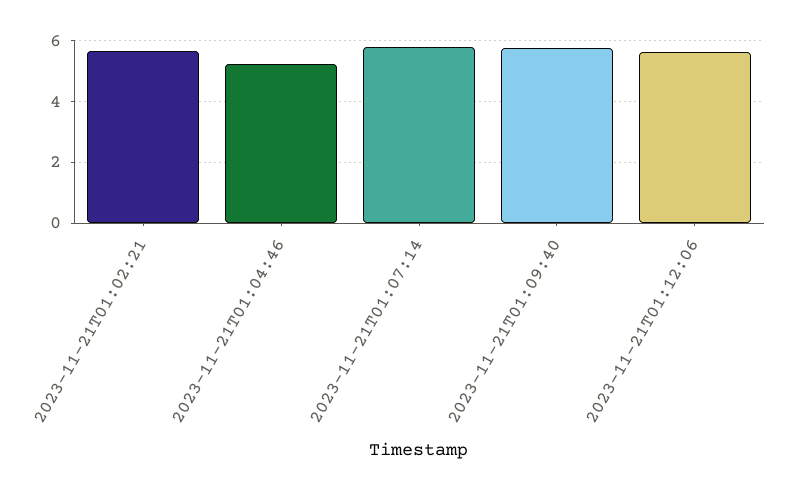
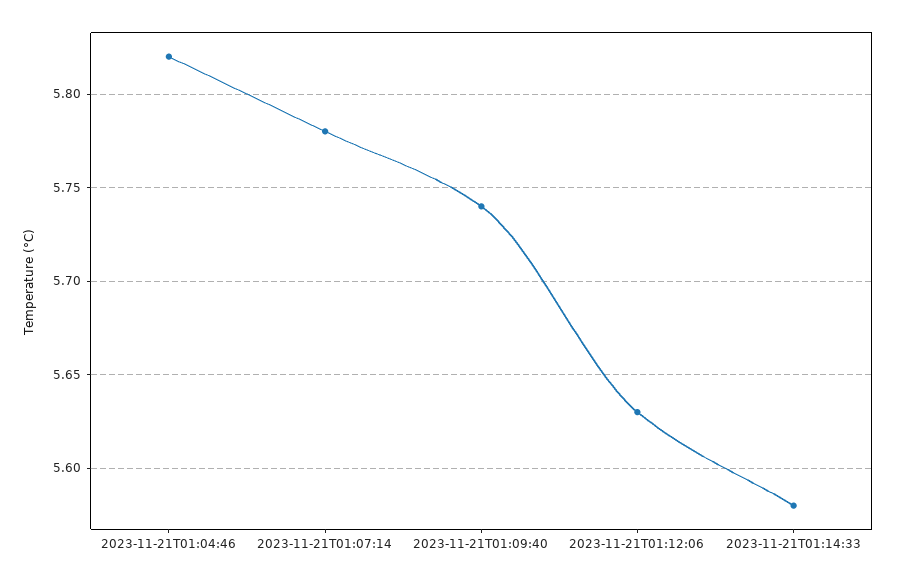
2023-11-21T01:02:21: 5.6 -> none
2023-11-21T01:04:46: 5.2 -> 5.82
2023-11-21T01:14:33: none -> 5.58

